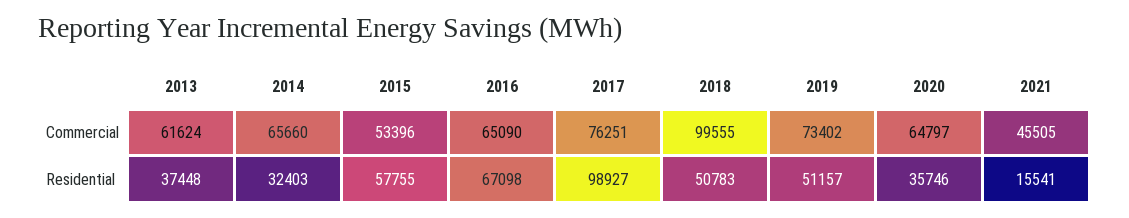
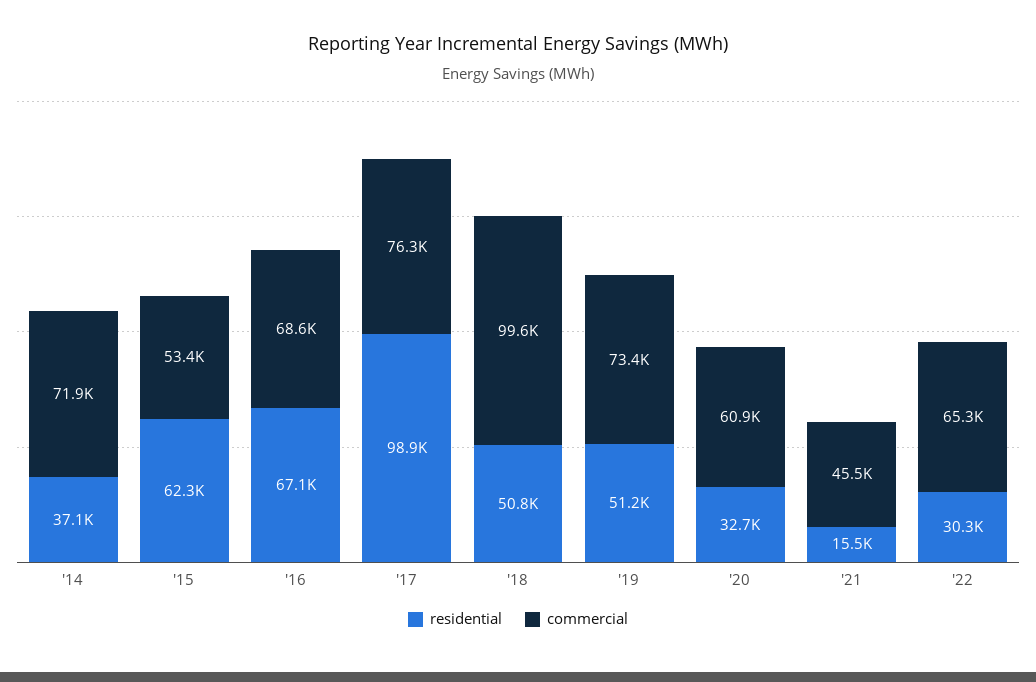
Commercial, 2013: 61624 -> none
Commercial, 2014: 65660 -> 71900
Commercial, 2016: 65090 -> 68600
Commercial, 2020: 64797 -> 60900
Residential, 2013: 37448 -> none
Residential, 2014: 32403 -> 37100
Residential, 2015: 57755 -> 62300
Residential, 2020: 35746 -> 32700
Residential, '22: none -> 30300
Commercial, '22: none -> 65300

